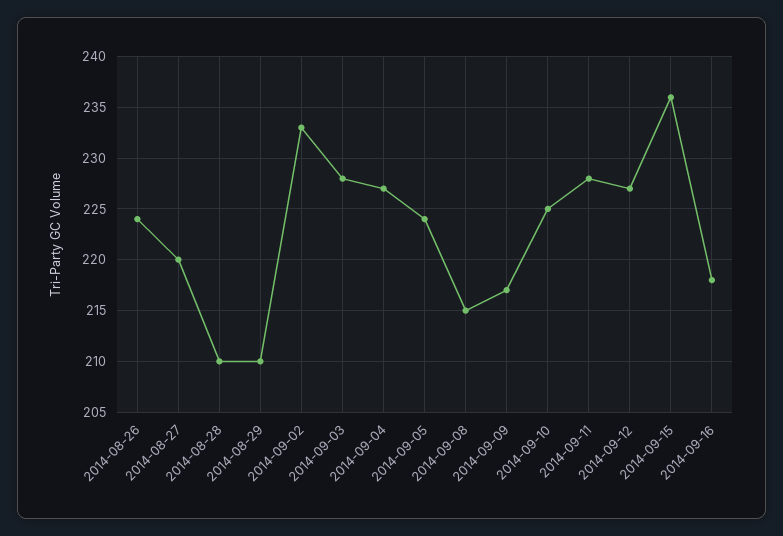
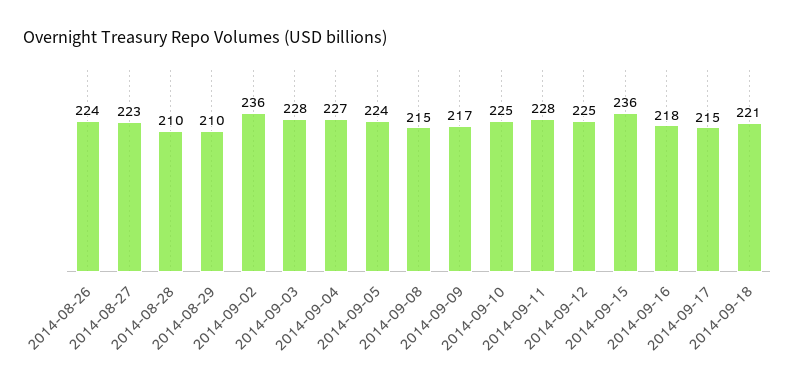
2014-08-27: 220 -> 223
2014-09-02: 233 -> 236
2014-09-12: 227 -> 225
2014-09-17: none -> 215
2014-09-18: none -> 221

